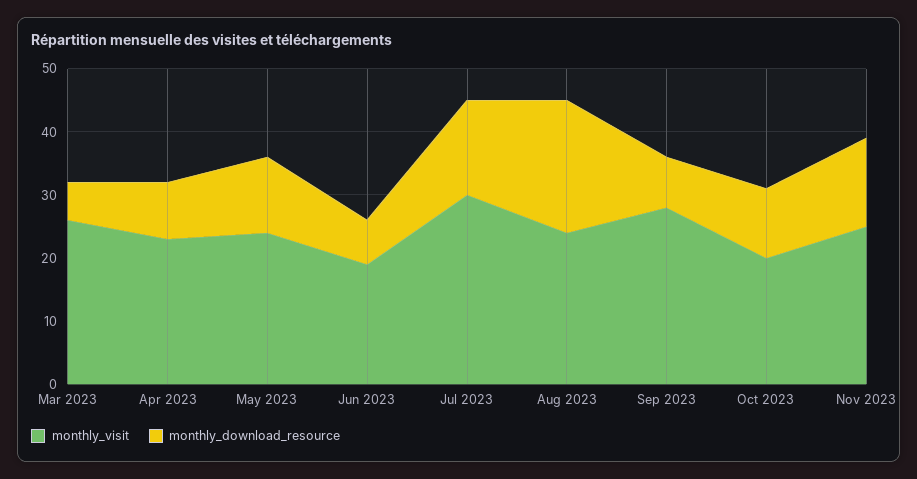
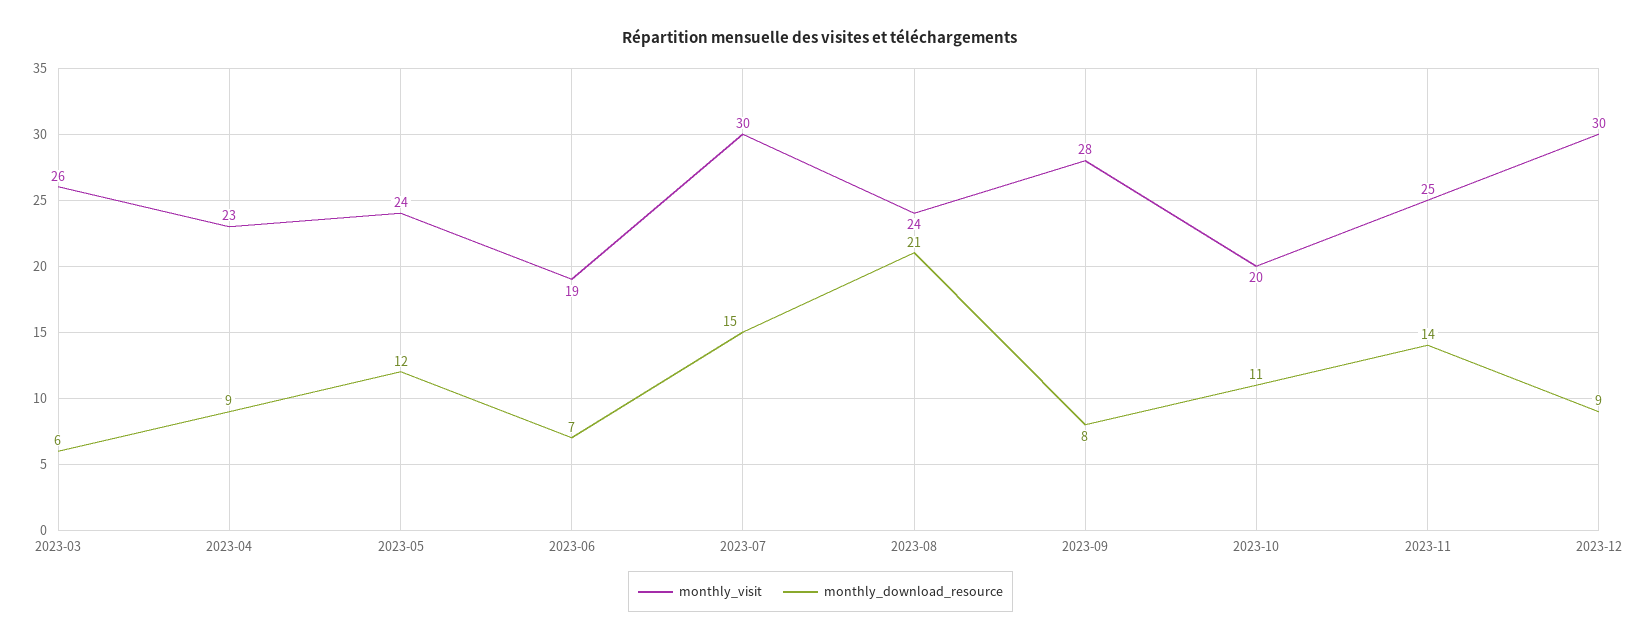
monthly_visit, 2023-12: none -> 30
monthly_download_resource, 2023-12: none -> 9

